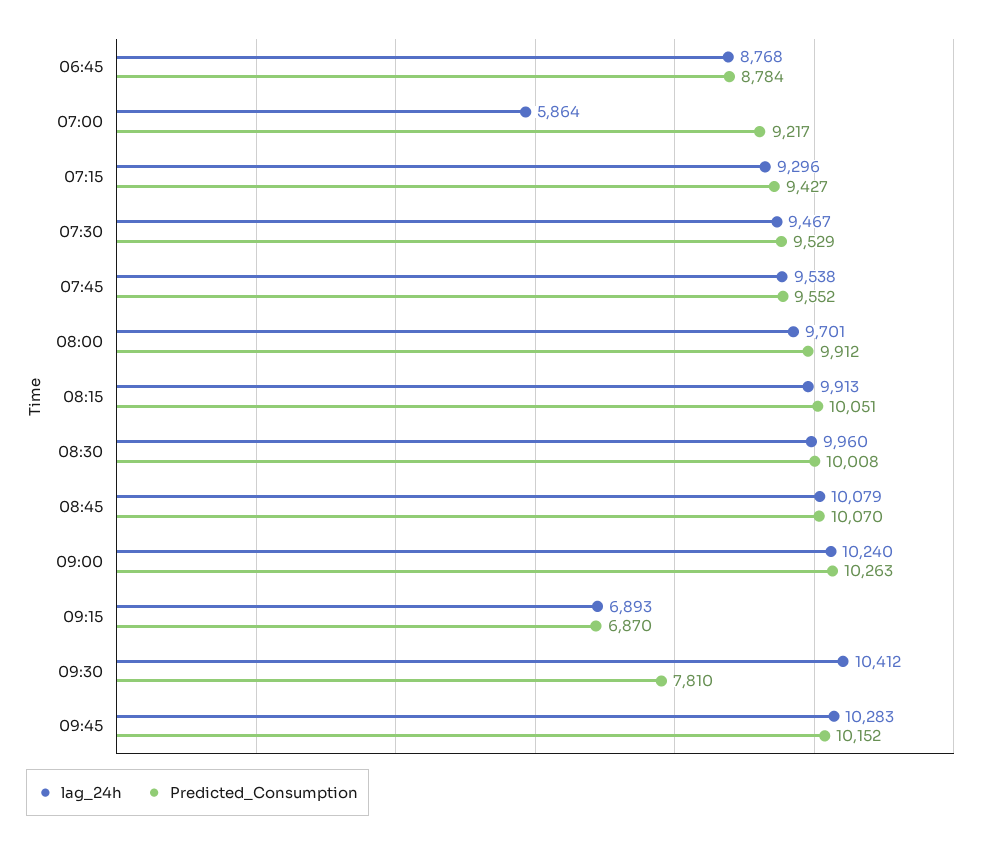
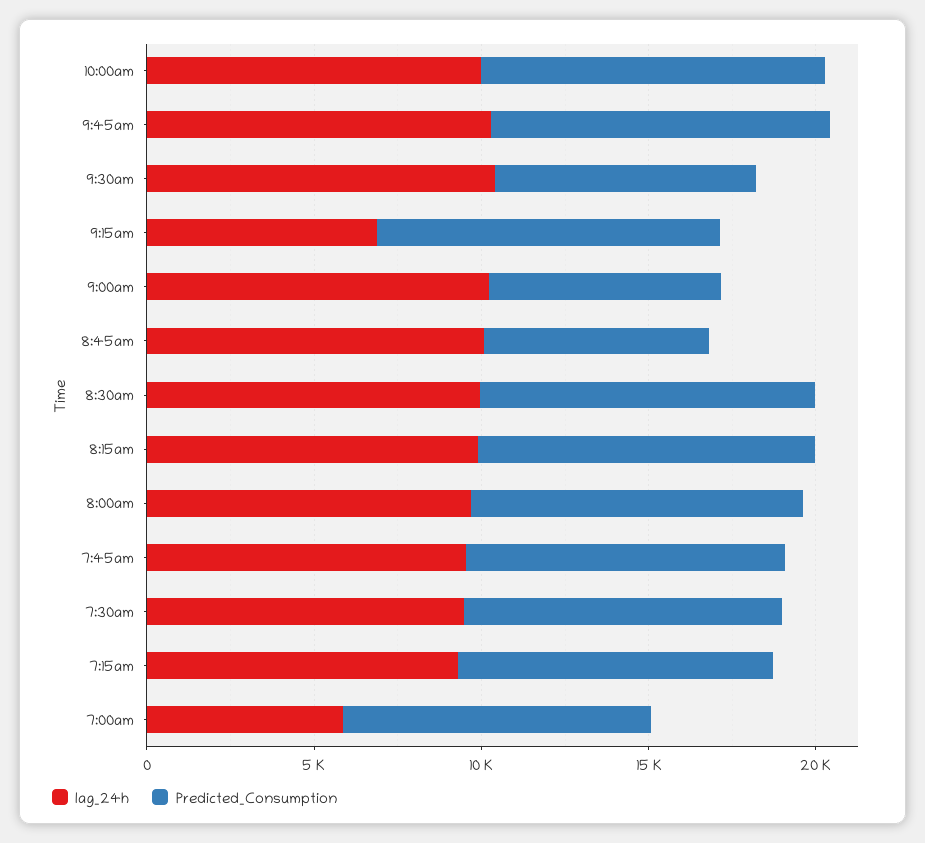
lag_24h, 06:45: 8768 -> none
Predicted_Consumption, 06:45: 8784 -> none
Predicted_Consumption, 08:45: 10070 -> 7000
Predicted_Consumption, 09:00: 10263 -> 7000
Predicted_Consumption, 09:15: 6870 -> 10000
lag_24h, 10:00am: none -> 10000
Predicted_Consumption, 10:00am: none -> 10000

